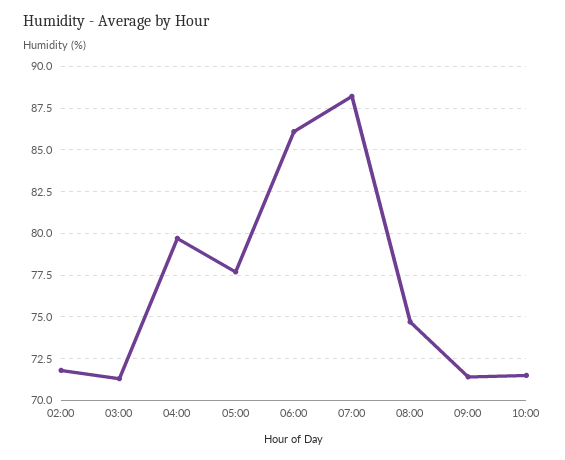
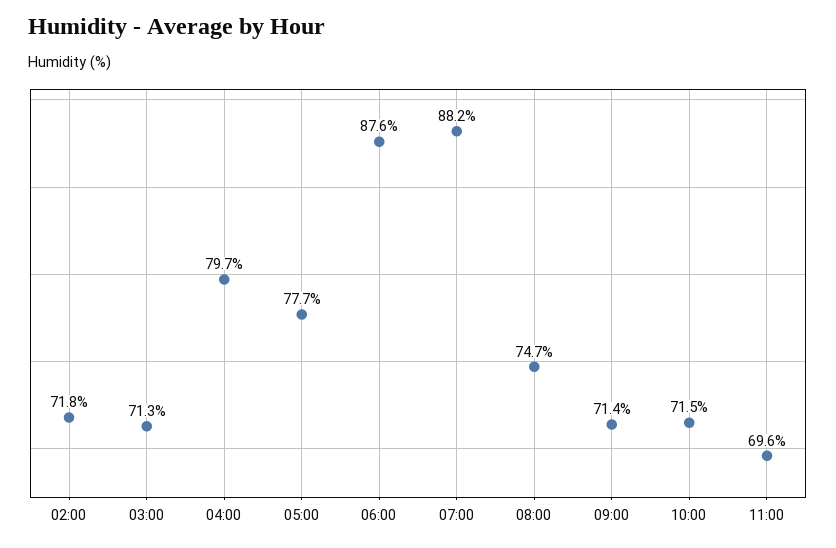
06:00: 86 -> 87.6
11:00: none -> 69.6

